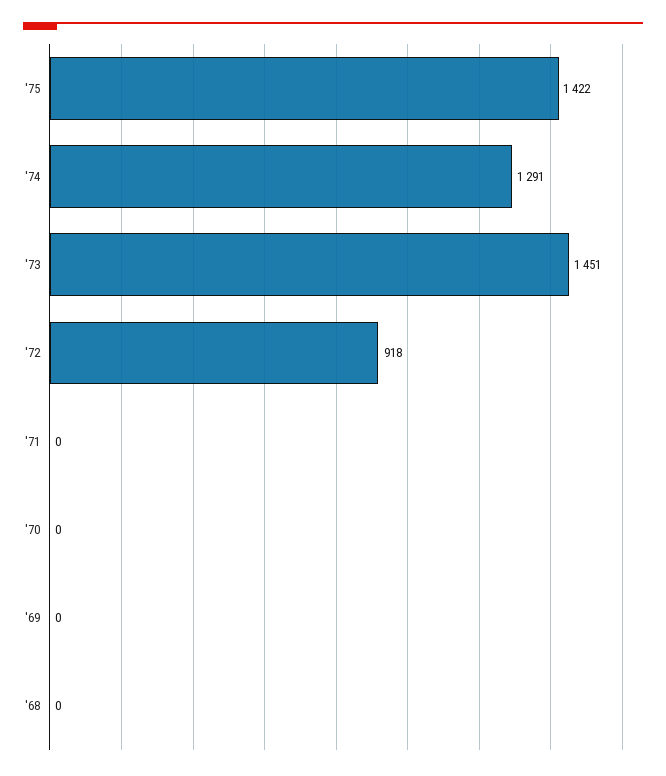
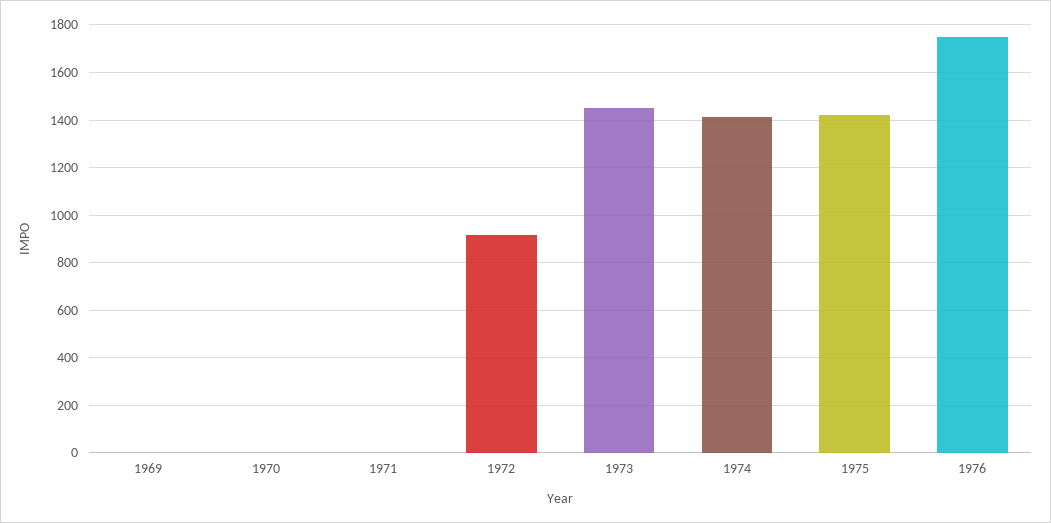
'74: 1291 -> 1400
'68: 0 -> none
1976: none -> 1750

